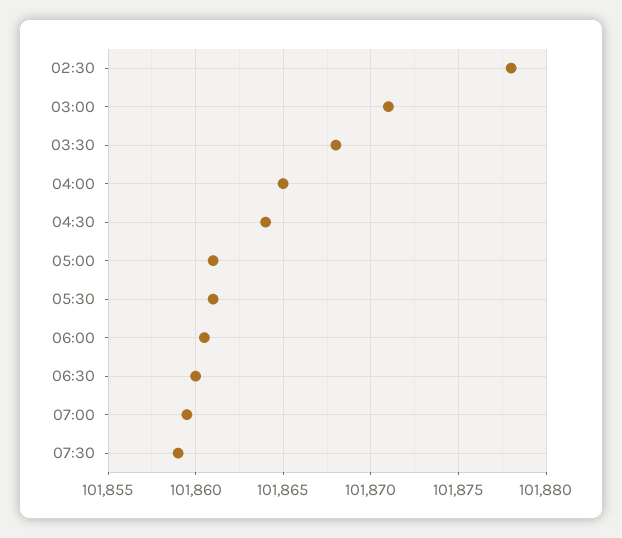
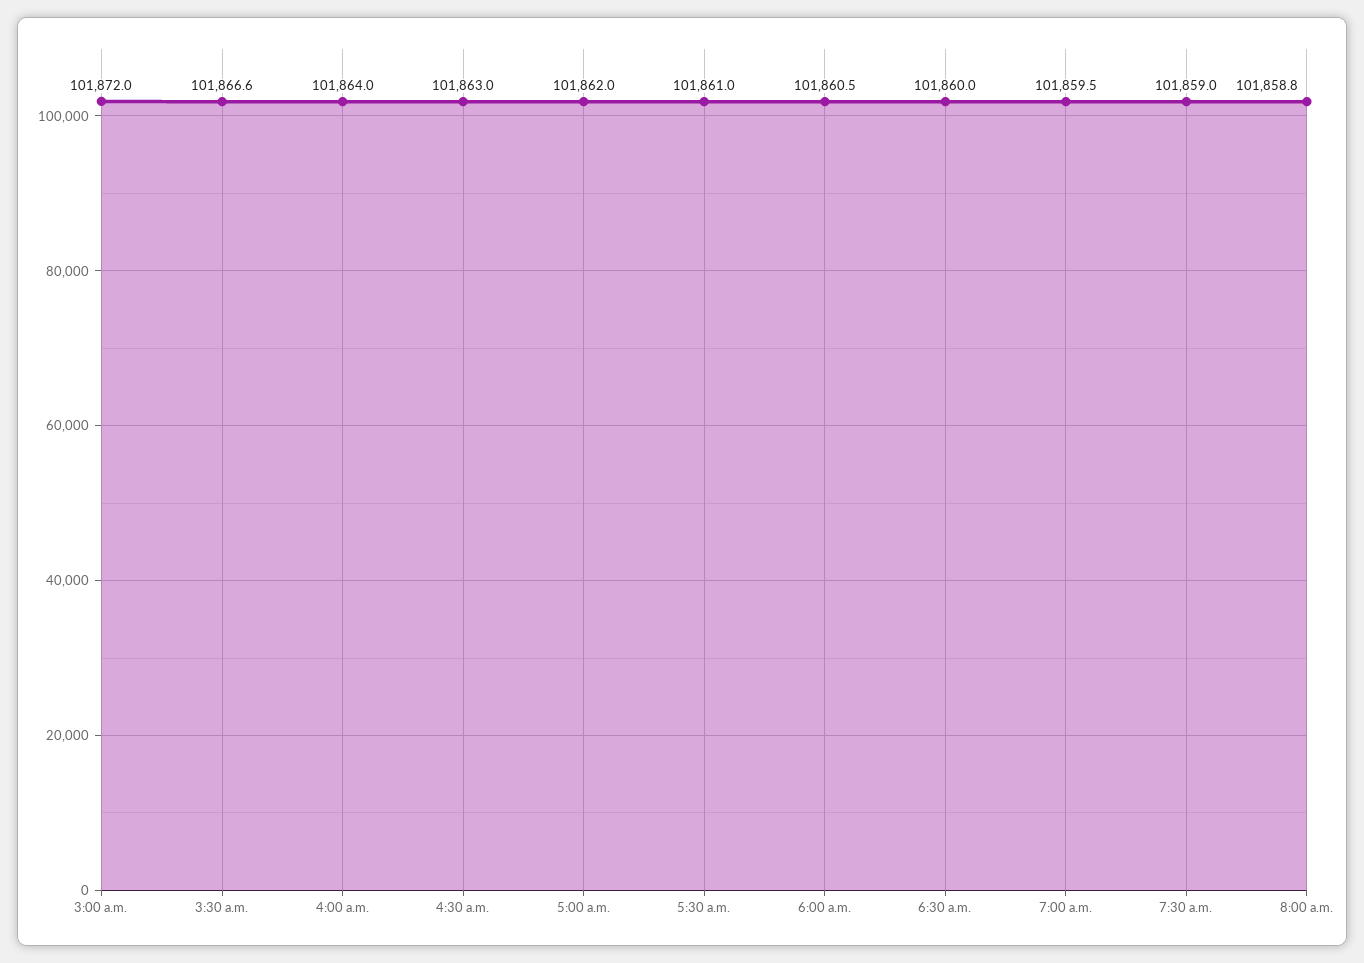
02:30: 101878 -> none
03:00: 101871 -> 101872
03:30: 101868 -> 101866.6
04:00: 101865 -> 101864
04:30: 101864 -> 101863
05:00: 101861 -> 101862
8:00 a.m.: none -> 101858.8

